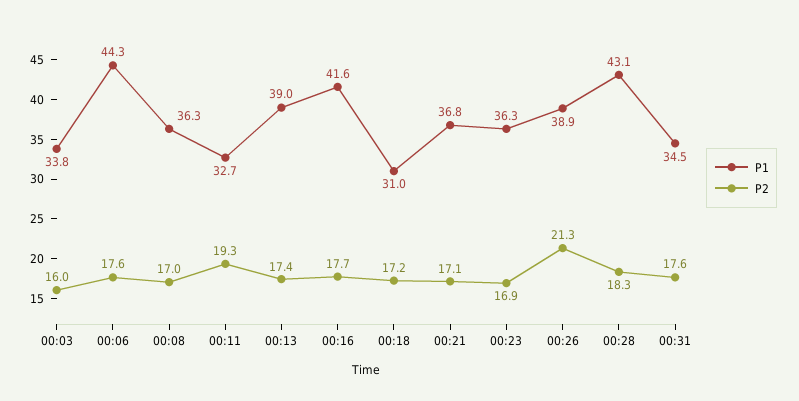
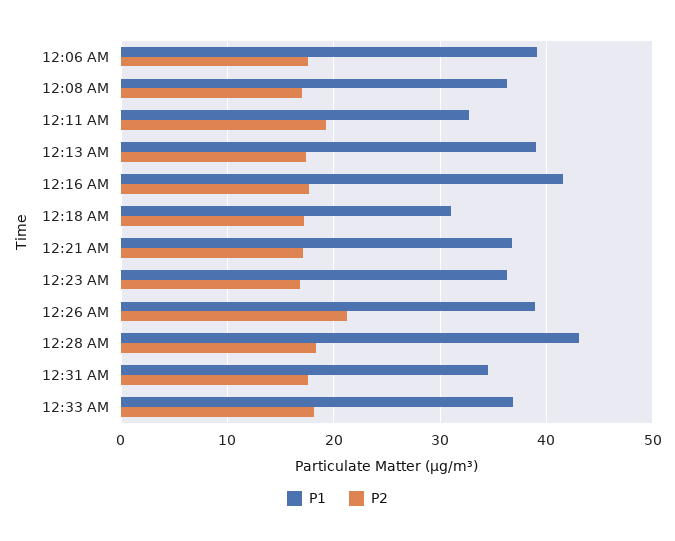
P1, 00:03: 33.8 -> none
P2, 00:03: 16 -> none
P1, 00:06: 44.3 -> 39
P1, 12:33 AM: none -> 37
P2, 12:33 AM: none -> 18

